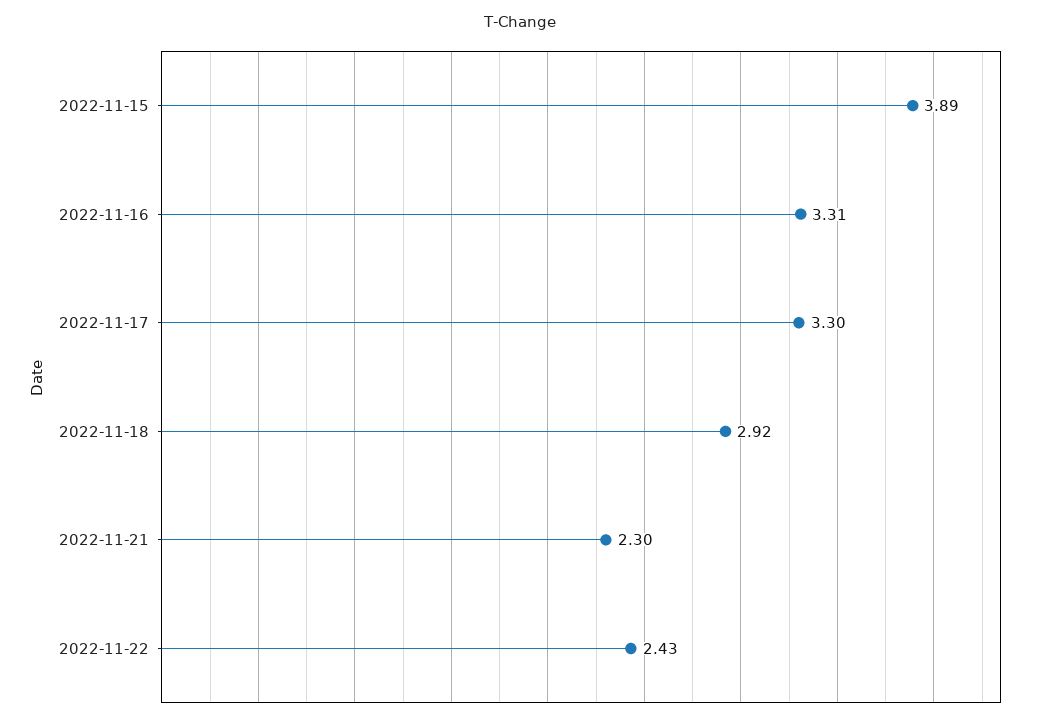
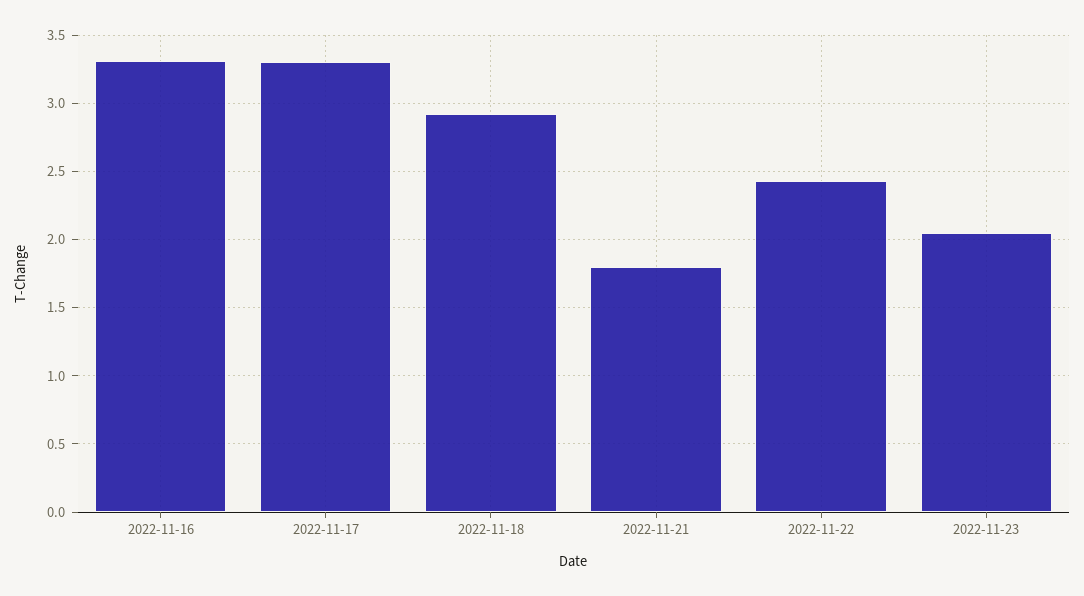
2022-11-15: 3.89 -> none
2022-11-21: 2.3 -> 1.8
2022-11-23: none -> 2.05

